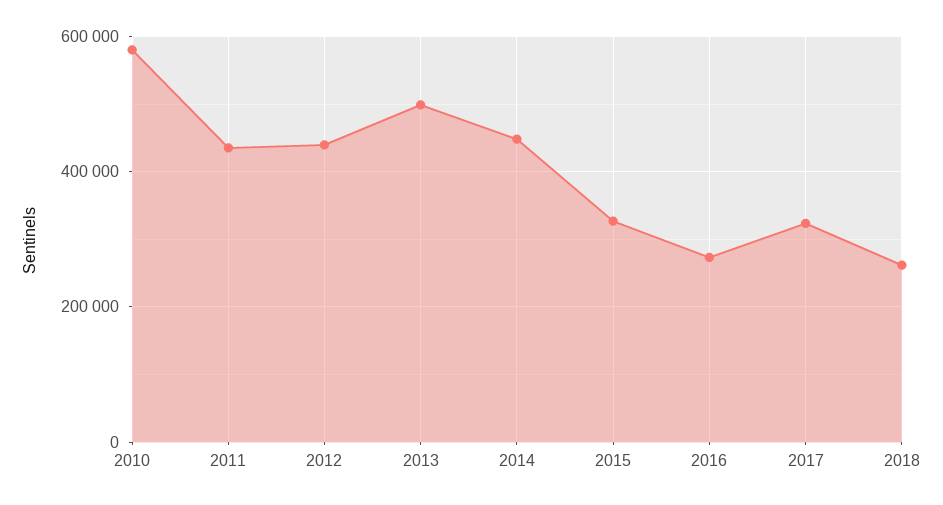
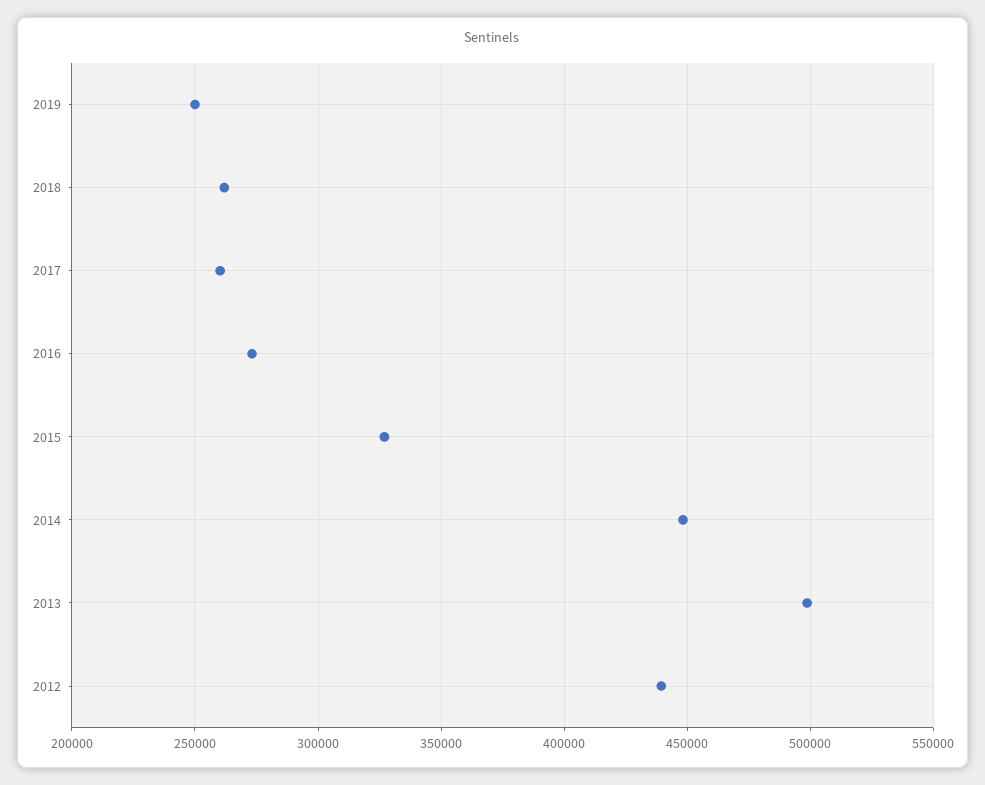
2010: 580000 -> none
2011: 440000 -> none
2017: 320000 -> 260000
2019: none -> 250000

